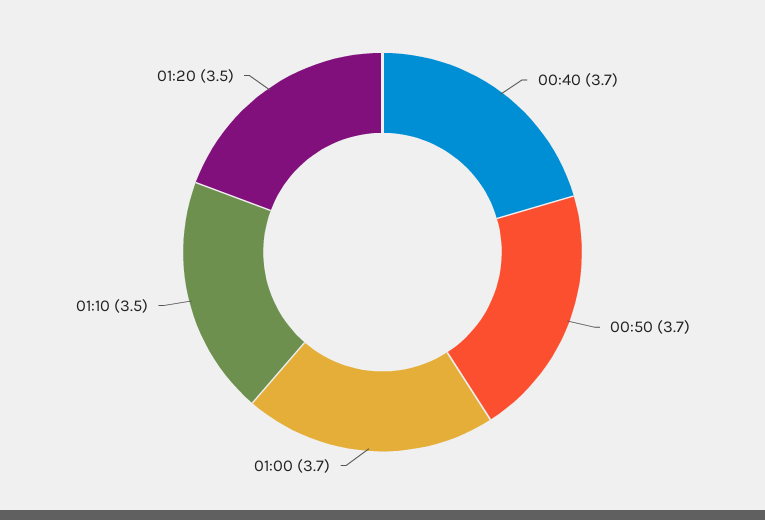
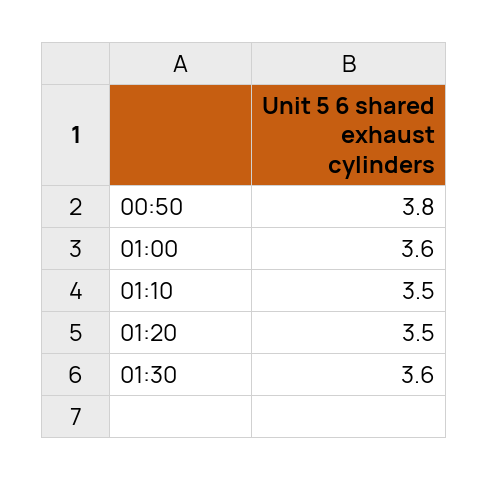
00:40: 3.7 -> none
00:50: 3.7 -> 3.8
01:00: 3.7 -> 3.6
01:30: none -> 3.6

